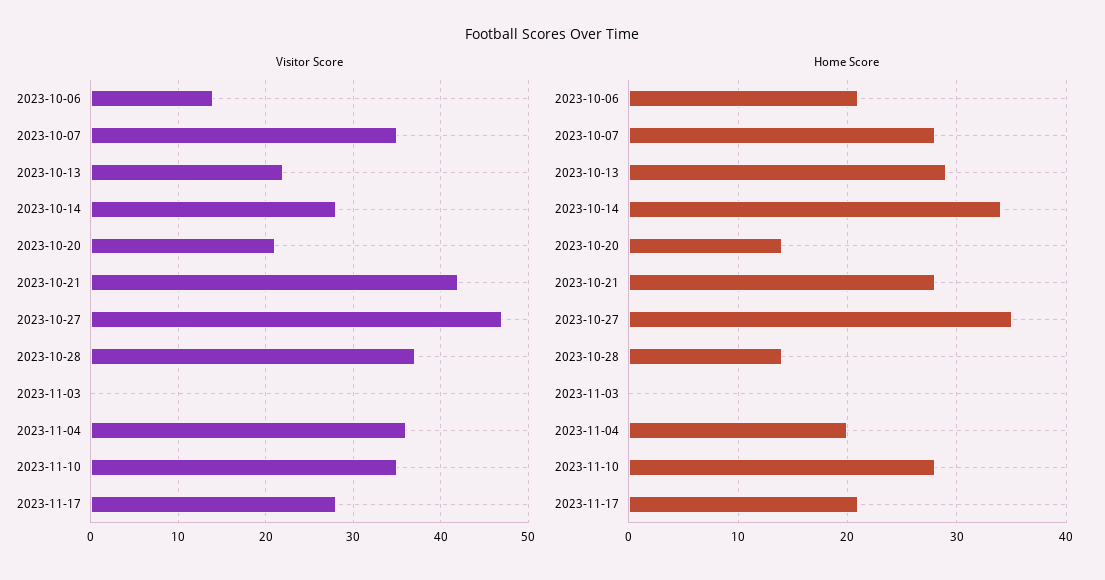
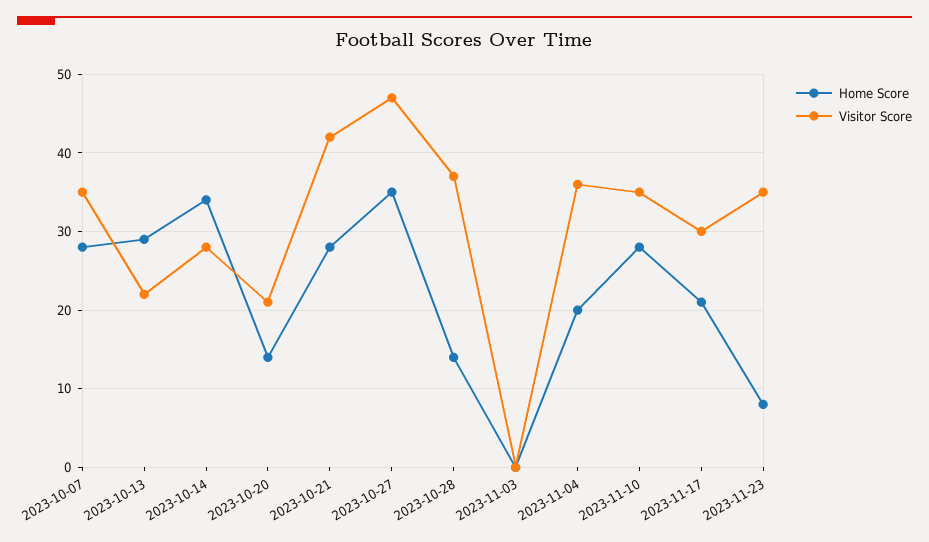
Visitor Score, 2023-10-06: 14 -> none
Visitor Score, 2023-11-17: 28 -> 30
Home Score, 2023-10-06: 21 -> none
Home Score, 2023-11-23: none -> 8
Visitor Score, 2023-11-23: none -> 35

